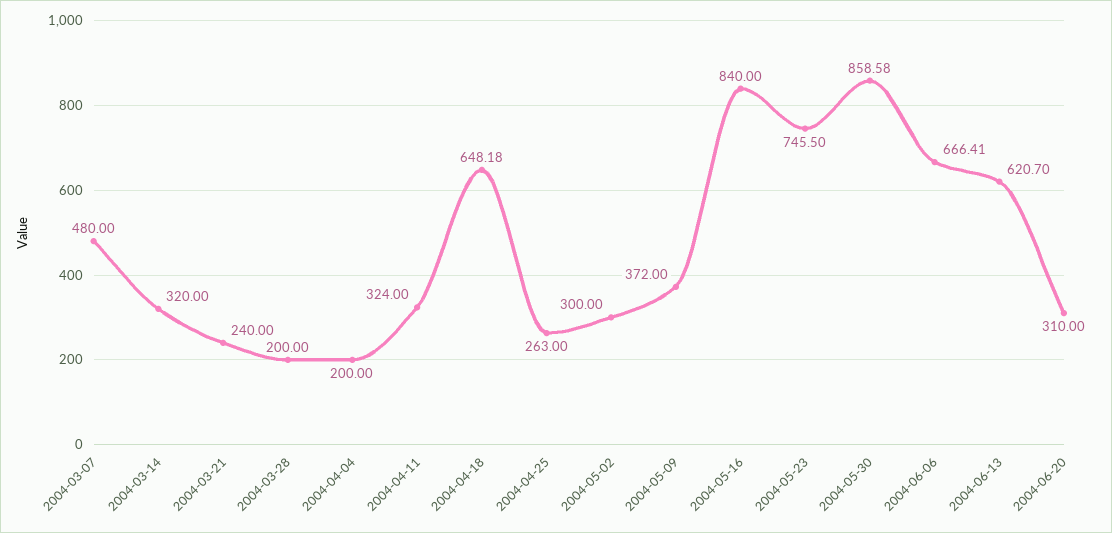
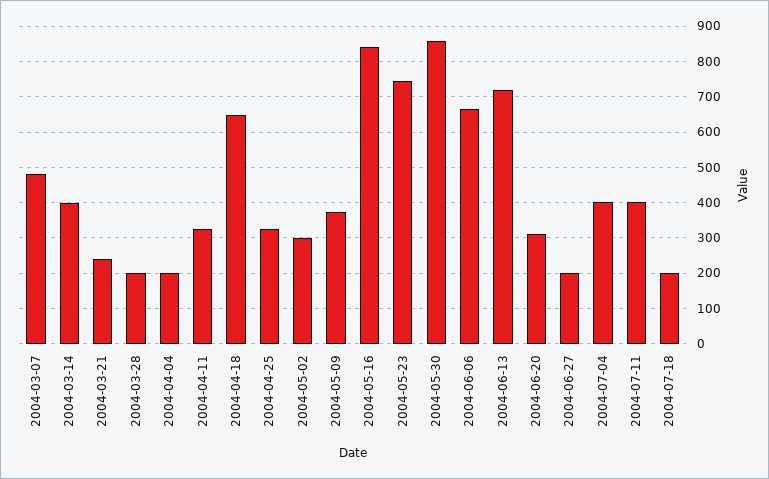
2004-03-14: 320 -> 400
2004-04-25: 263 -> 320
2004-06-13: 620.7 -> 720
2004-06-27: none -> 200
2004-07-04: none -> 400
2004-07-11: none -> 400
2004-07-18: none -> 200

